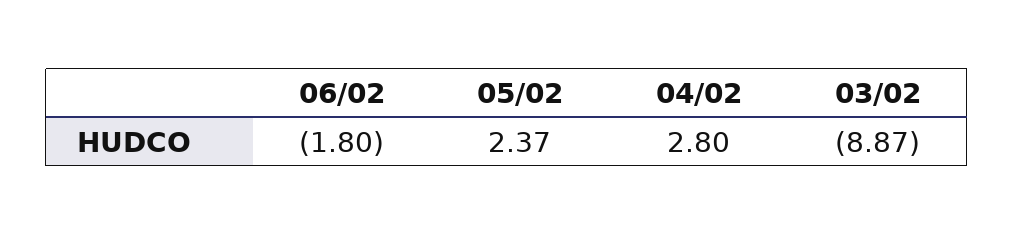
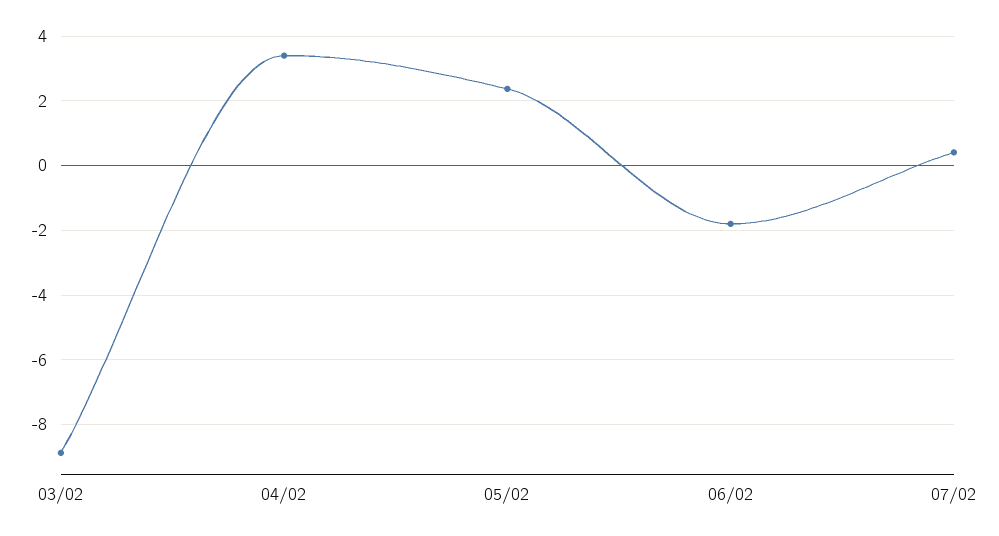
04/02: 2.8 -> 3.4
07/02: none -> 0.4

